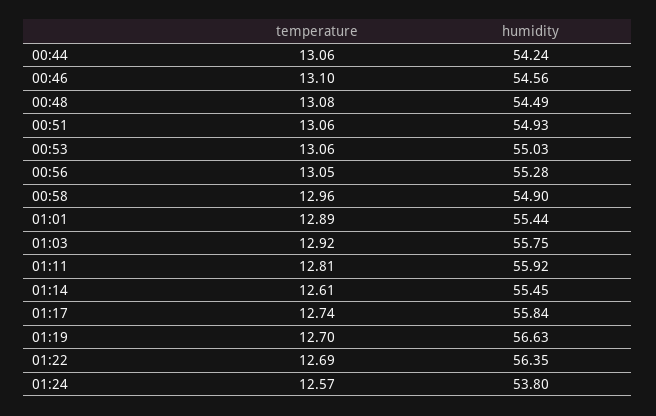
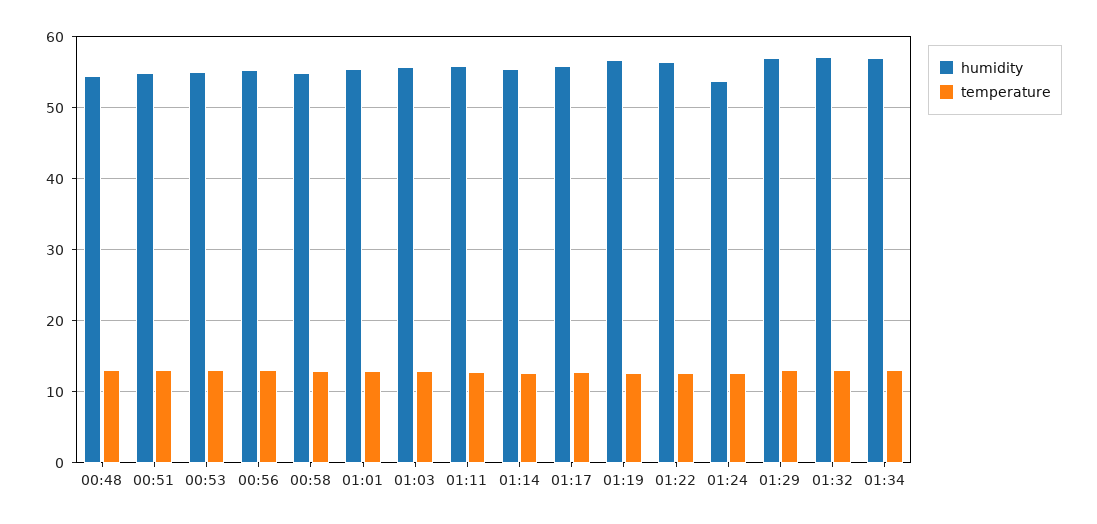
temperature, 00:44: 13.06 -> none
humidity, 00:44: 54.24 -> none
temperature, 00:46: 13.1 -> none
humidity, 00:46: 54.56 -> none
humidity, 01:29: none -> 57
temperature, 01:29: none -> 13
humidity, 01:32: none -> 57
temperature, 01:32: none -> 13
humidity, 01:34: none -> 57
temperature, 01:34: none -> 13

